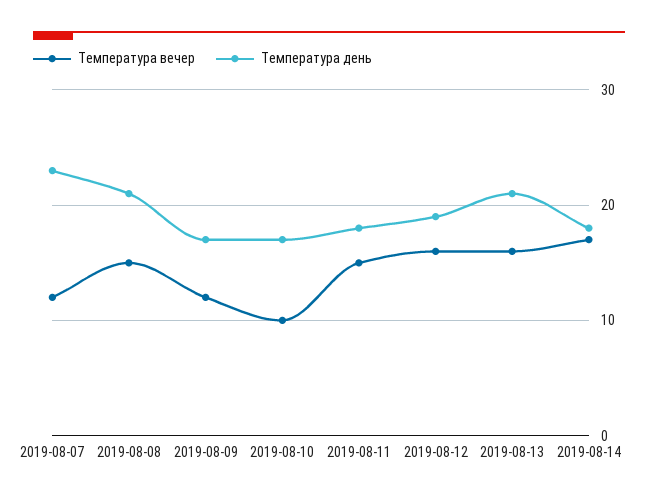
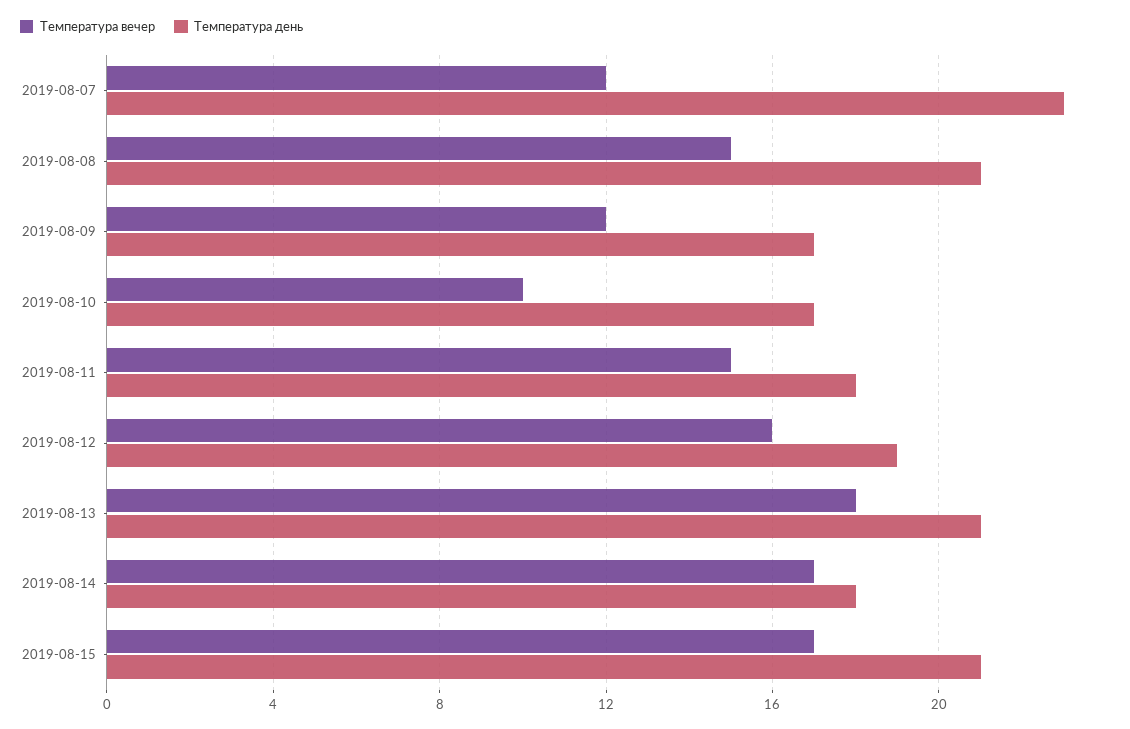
Температура вечер, 2019-08-13: 16 -> 18
Температура вечер, 2019-08-15: none -> 17
Температура день, 2019-08-15: none -> 21

